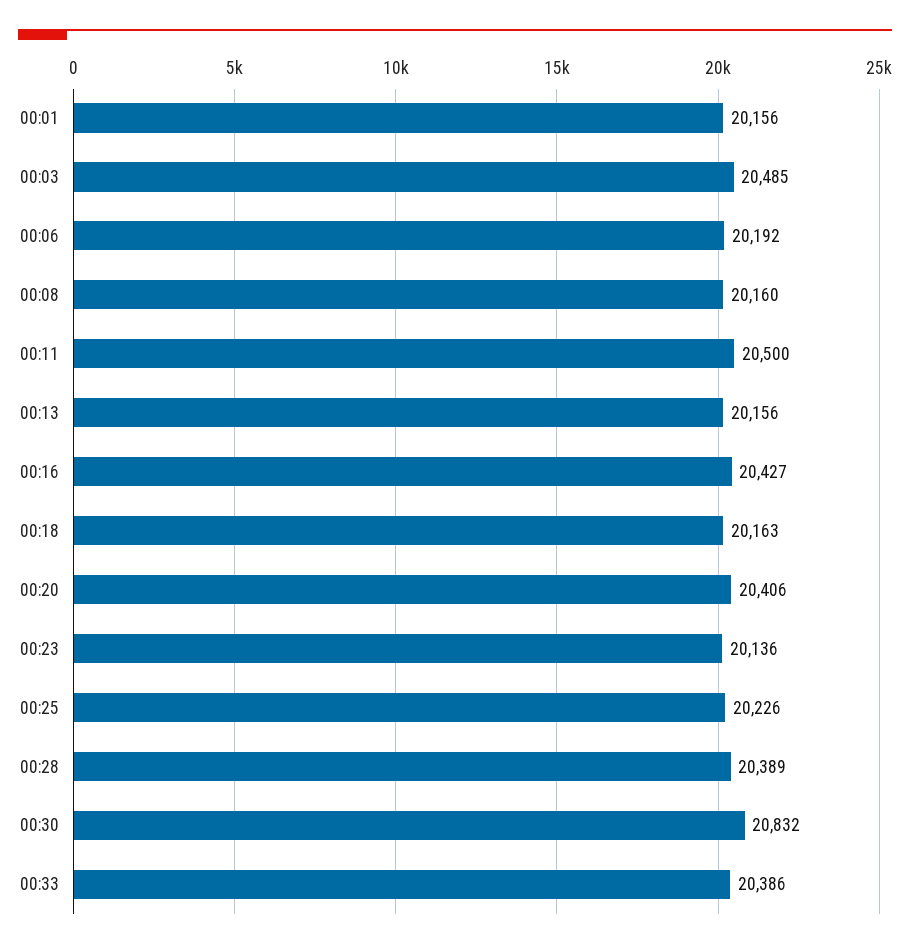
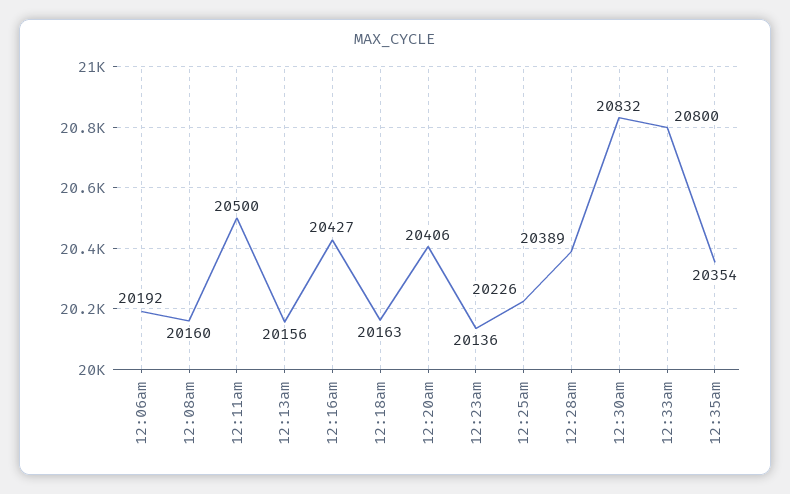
00:01: 20156 -> none
00:03: 20485 -> none
00:33: 20386 -> 20800
12:35am: none -> 20354

